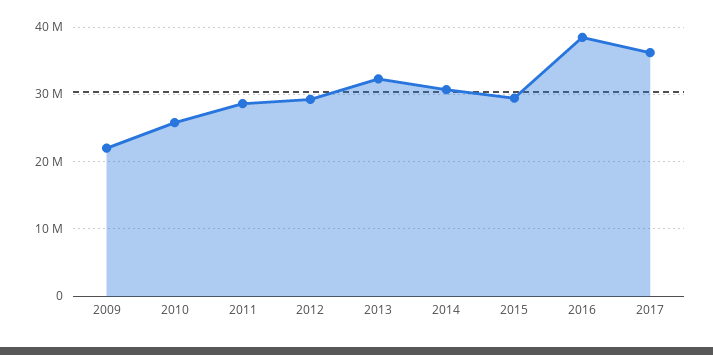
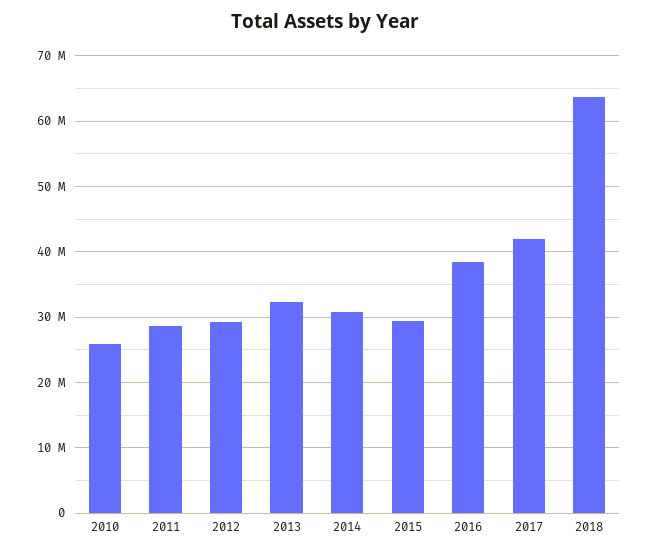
2009: 22000000 -> none
2017: 36000000 -> 42000000
2018: none -> 64000000

